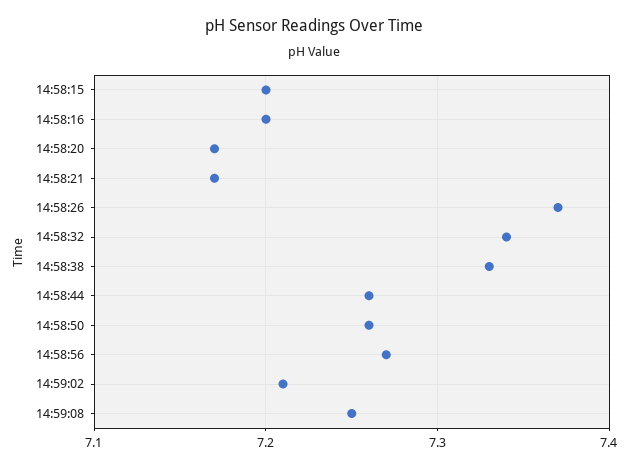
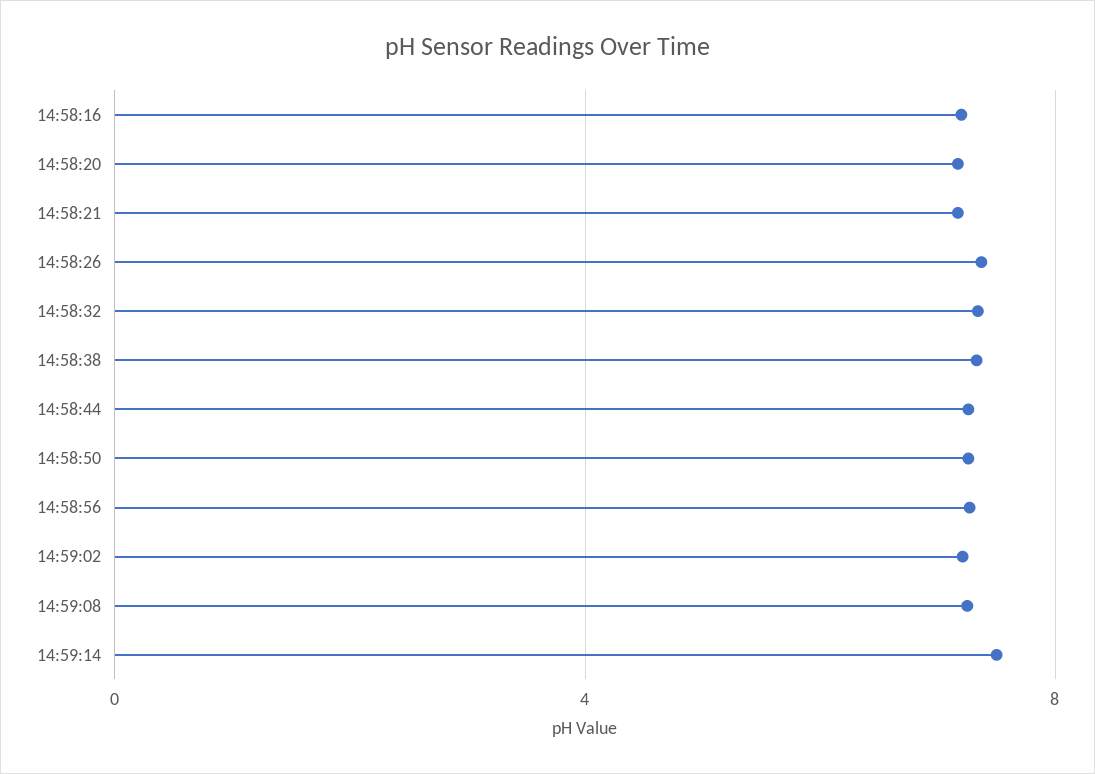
14:58:15: 7.2 -> none
14:59:14: none -> 7.5

